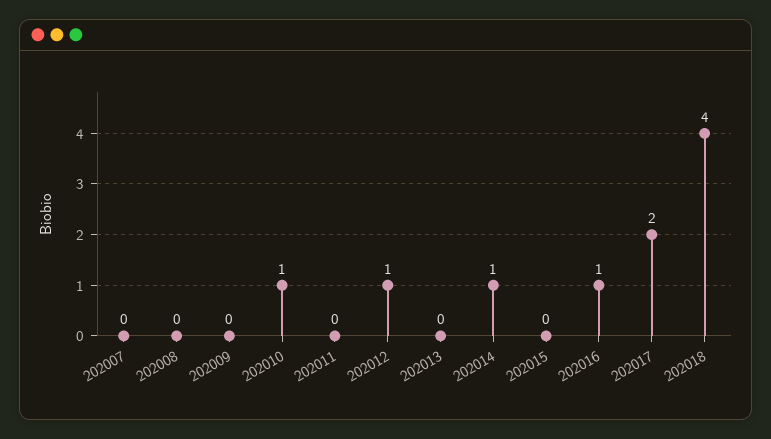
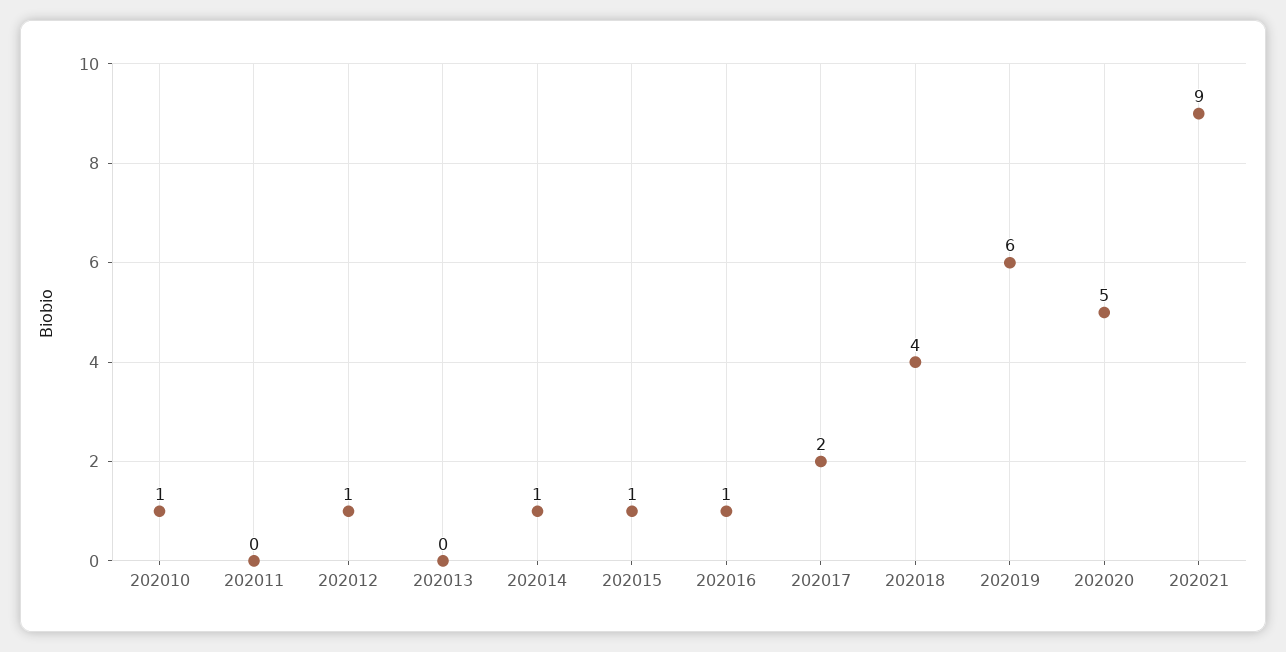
202007: 0 -> none
202008: 0 -> none
202009: 0 -> none
202015: 0 -> 1
202019: none -> 6
202020: none -> 5
202021: none -> 9

